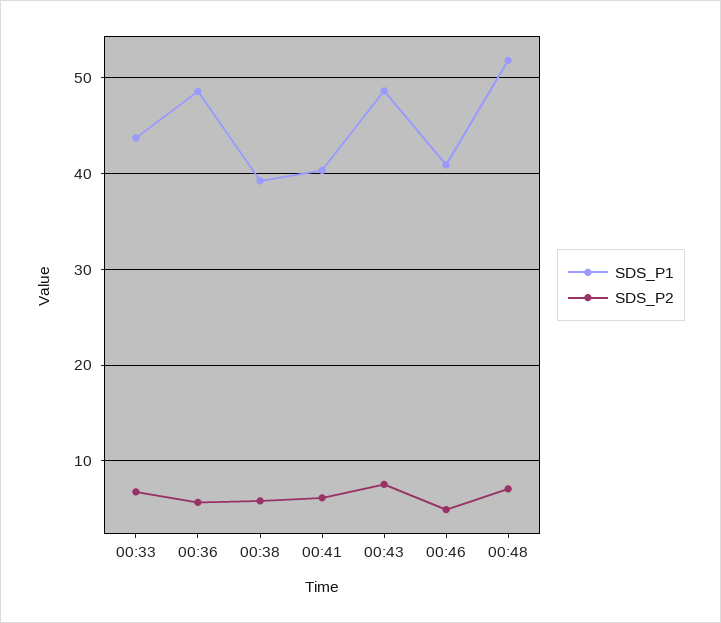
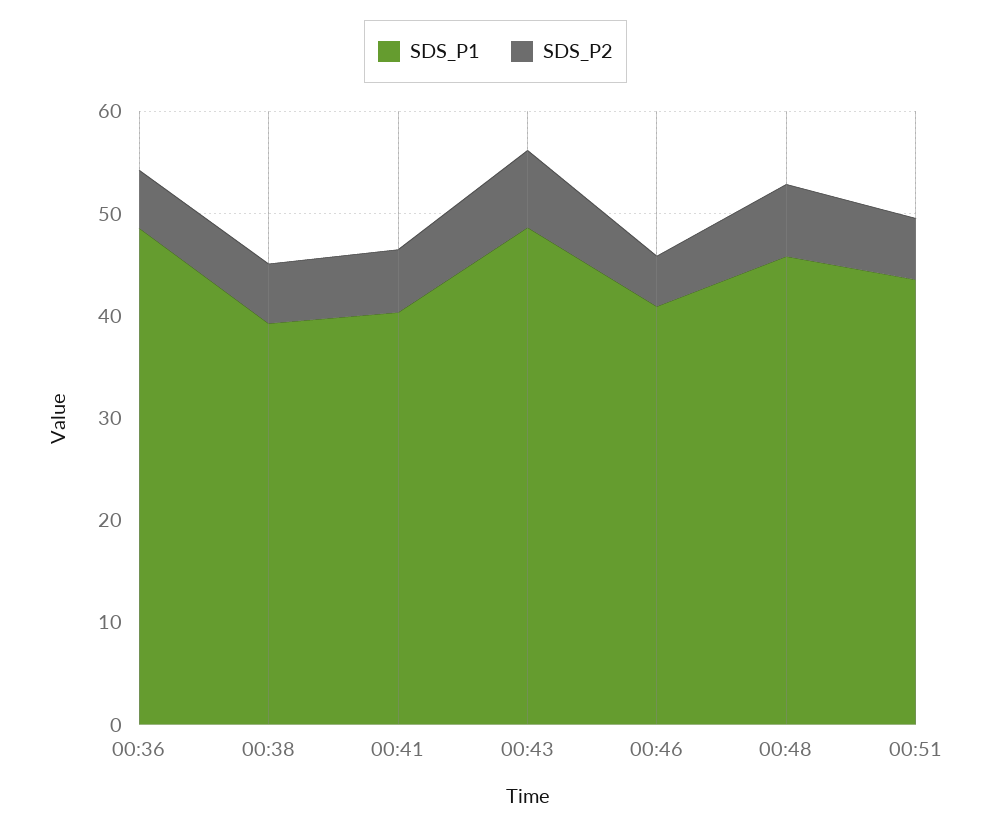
SDS_P1, 00:33: 44 -> none
SDS_P2, 00:33: 7 -> none
SDS_P1, 00:48: 52 -> 46
SDS_P1, 00:51: none -> 44
SDS_P2, 00:51: none -> 6

